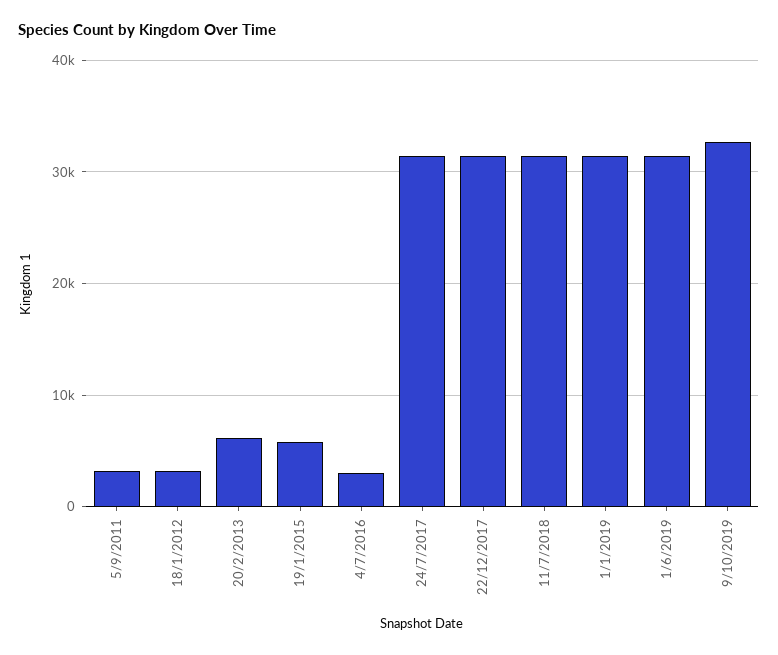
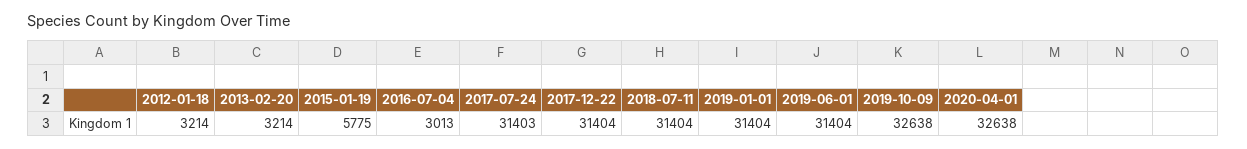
5/9/2011: 3000 -> none
20/2/2013: 6000 -> 3214
2020-04-01: none -> 32638

